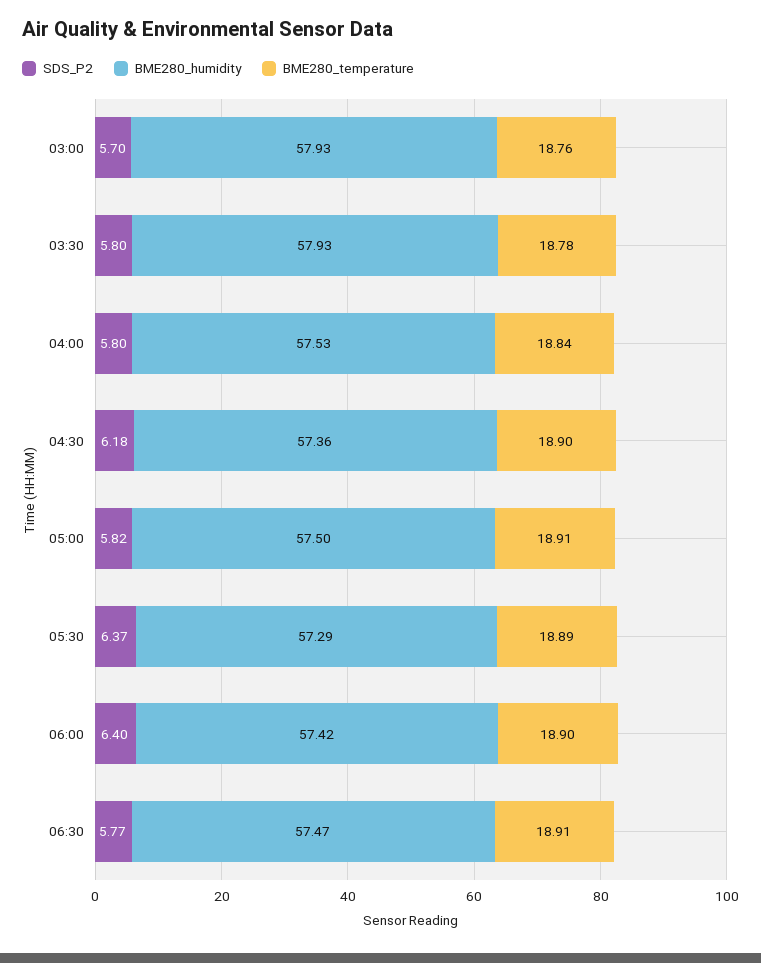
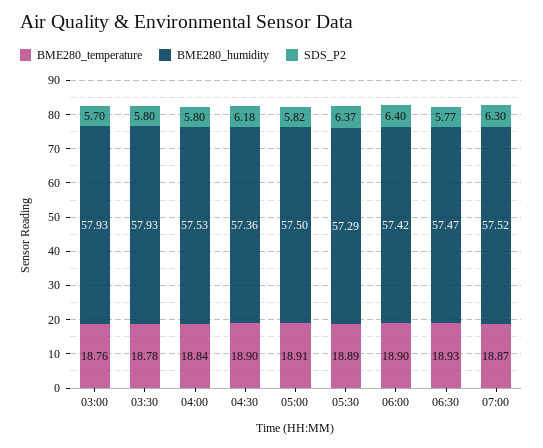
BME280_temperature, 06:30: 18.91 -> 18.93
BME280_temperature, 07:00: none -> 18.87
BME280_humidity, 07:00: none -> 57.52
SDS_P2, 07:00: none -> 6.3

